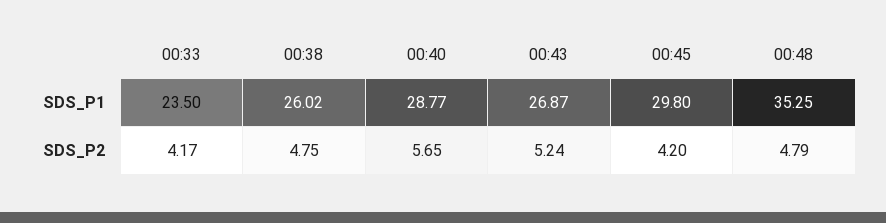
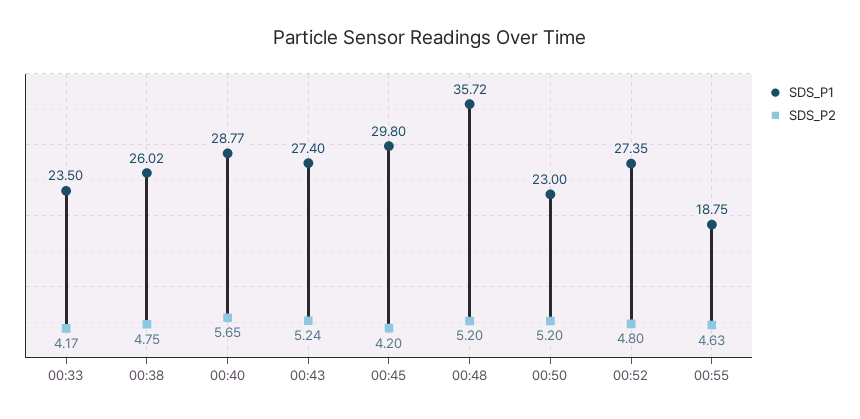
SDS_P1, 00:43: 26.87 -> 27.4
SDS_P1, 00:48: 35.25 -> 35.72
SDS_P2, 00:48: 4.79 -> 5.2
SDS_P1, 00:50: none -> 23
SDS_P2, 00:50: none -> 5.2
SDS_P1, 00:52: none -> 27.35
SDS_P2, 00:52: none -> 4.8
SDS_P1, 00:55: none -> 18.75
SDS_P2, 00:55: none -> 4.63

